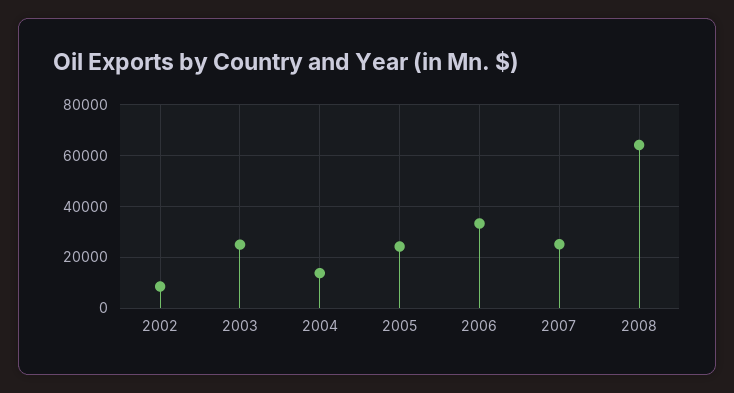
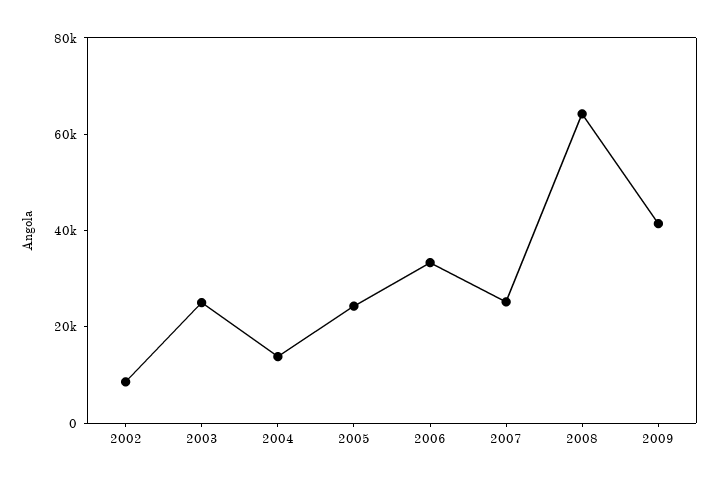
2009: none -> 40000

